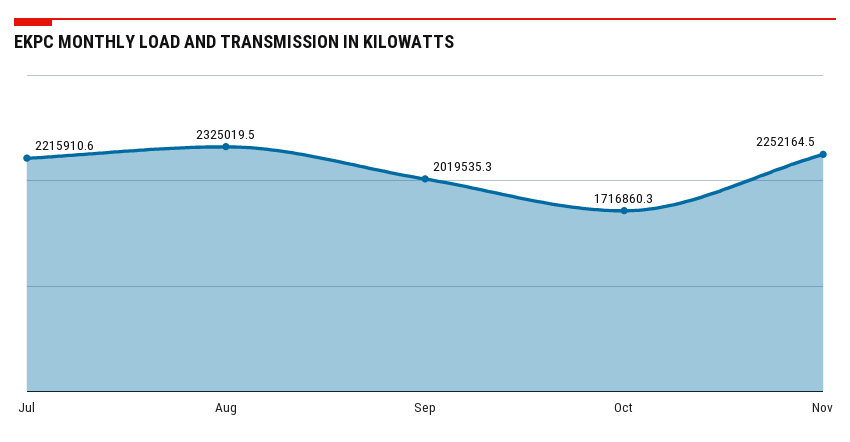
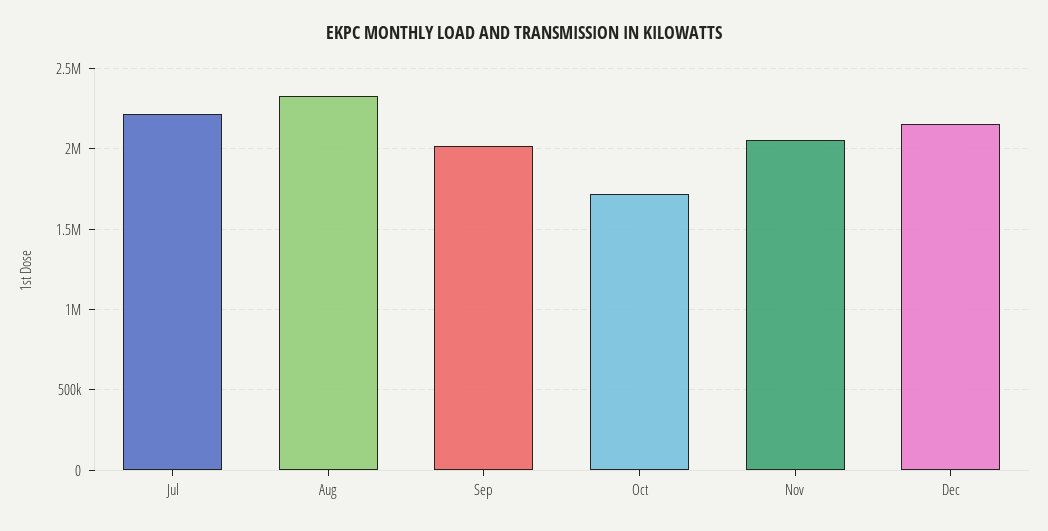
Nov: 2252164.5 -> 2050000
Dec: none -> 2150000

